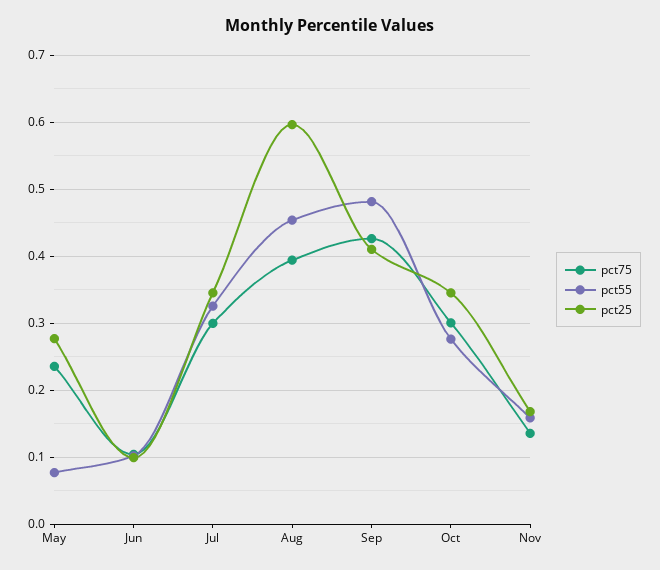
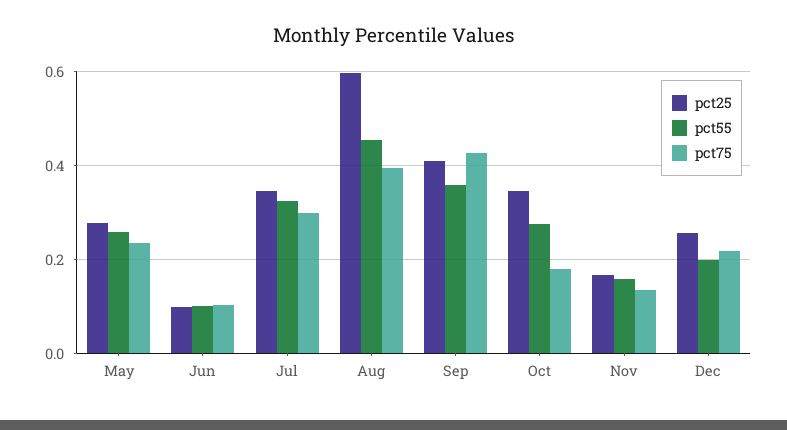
pct55, May: 0.08 -> 0.26
pct55, Sep: 0.48 -> 0.36
pct75, Oct: 0.3 -> 0.18
pct25, Dec: none -> 0.26
pct55, Dec: none -> 0.2
pct75, Dec: none -> 0.22

